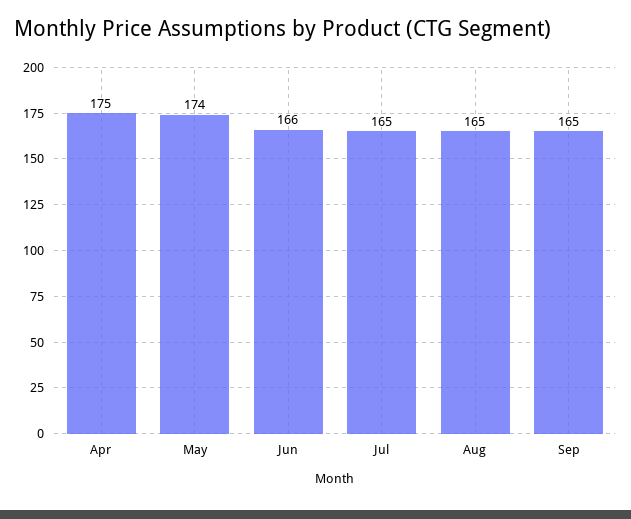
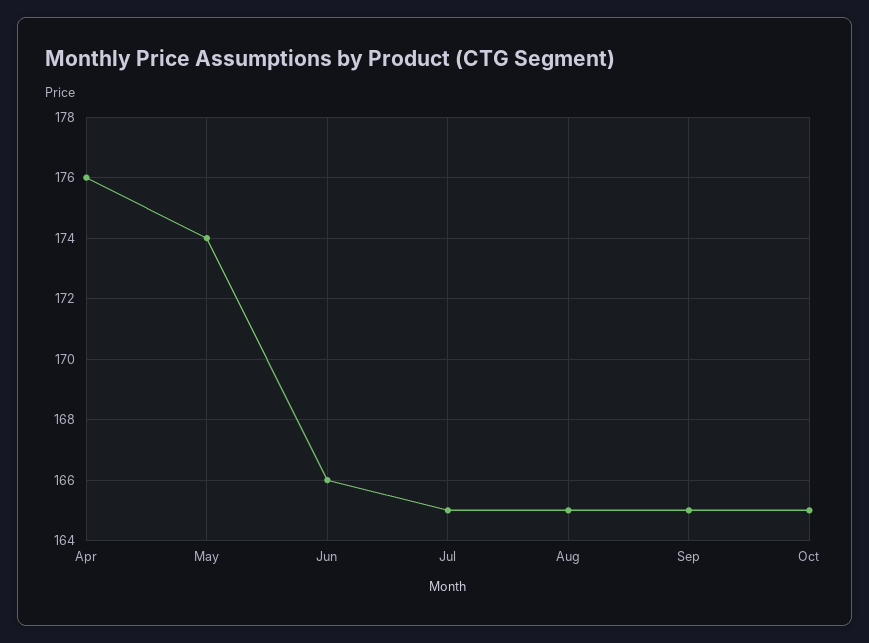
Apr: 175 -> 176
Oct: none -> 165

